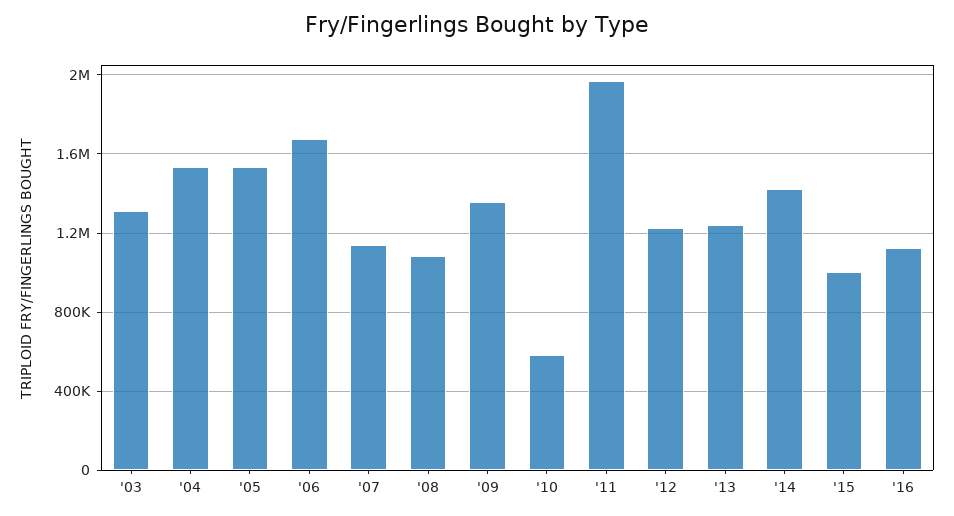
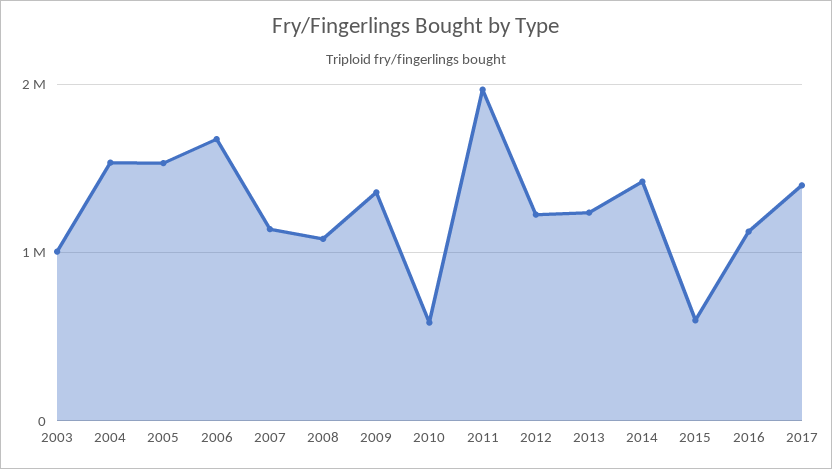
'03: 1300000 -> 1000000
'15: 1000000 -> 600000
2017: none -> 1400000

